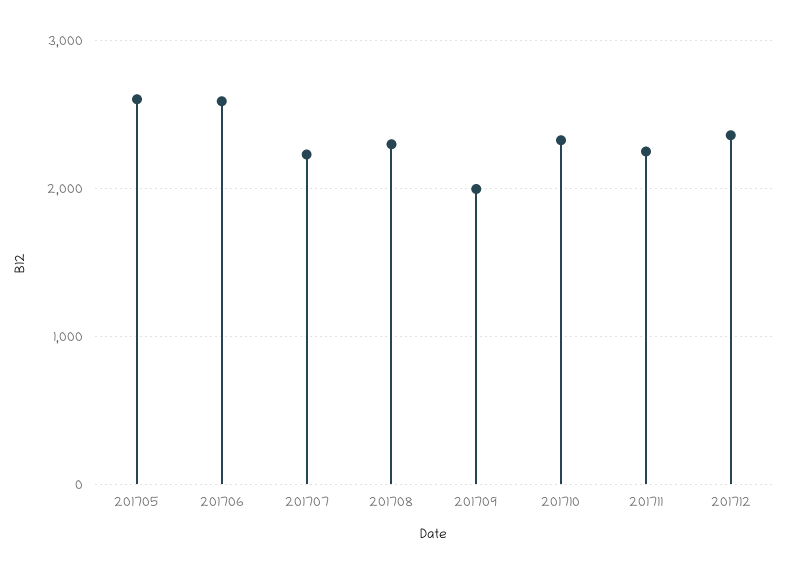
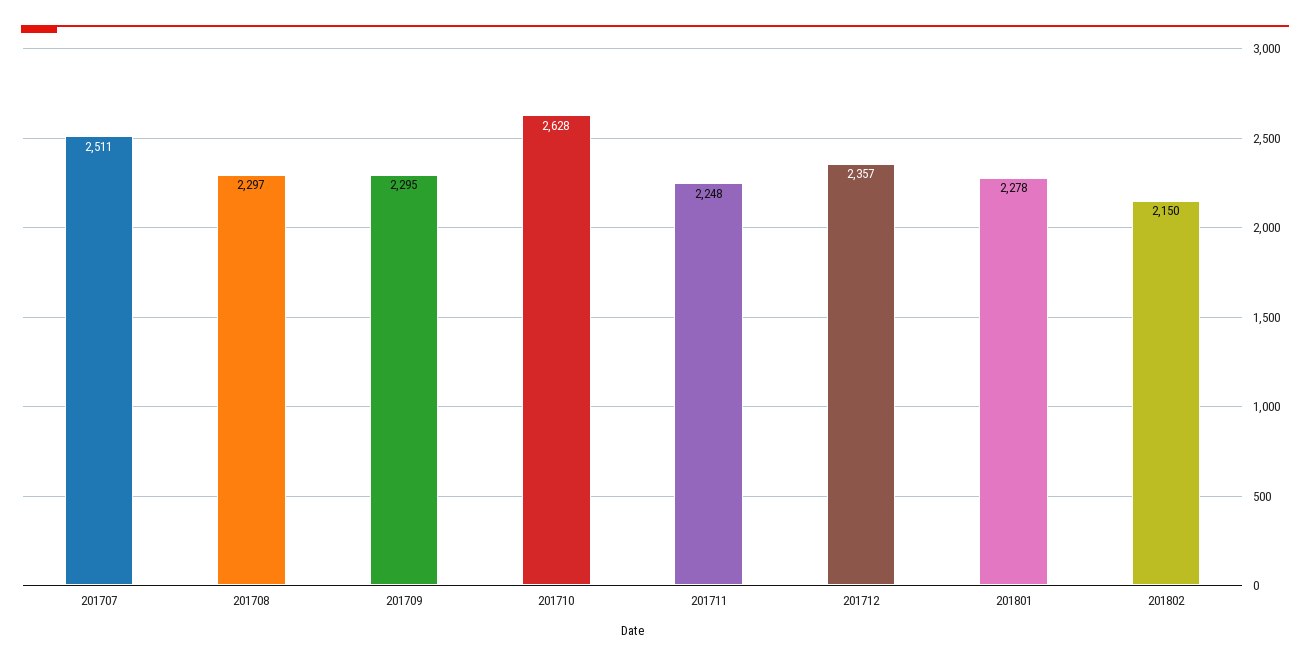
201705: 2600 -> none
201706: 2600 -> none
201707: 2200 -> 2511
201709: 2000 -> 2295
201710: 2300 -> 2628
201801: none -> 2278
201802: none -> 2150

